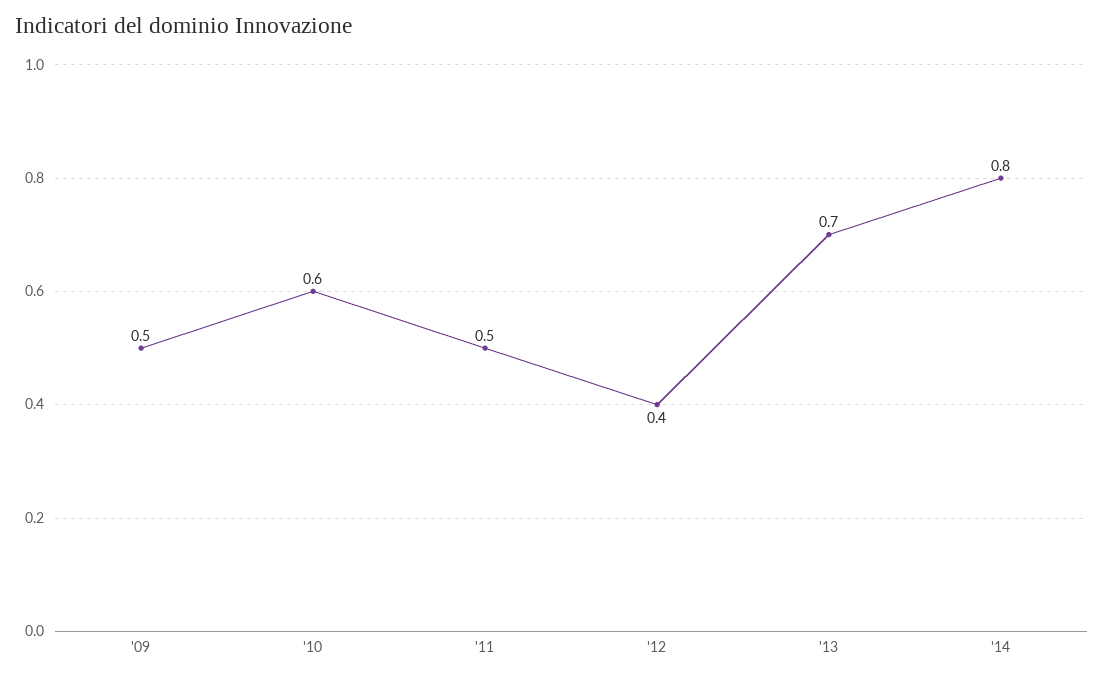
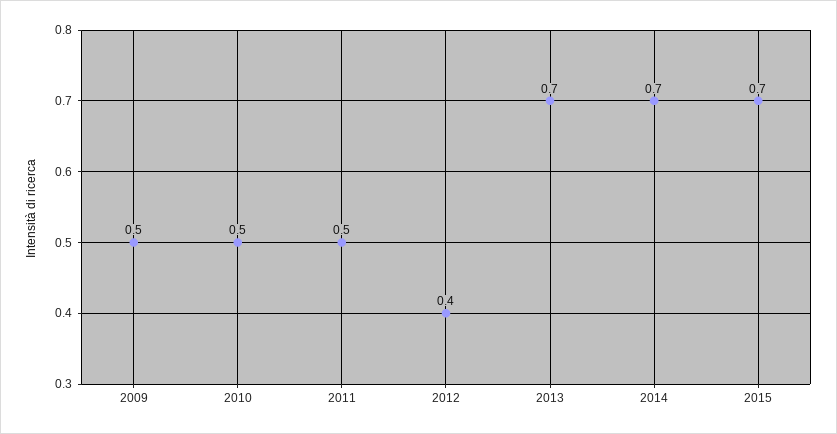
'10: 0.6 -> 0.5
'14: 0.8 -> 0.7
2015: none -> 0.7

